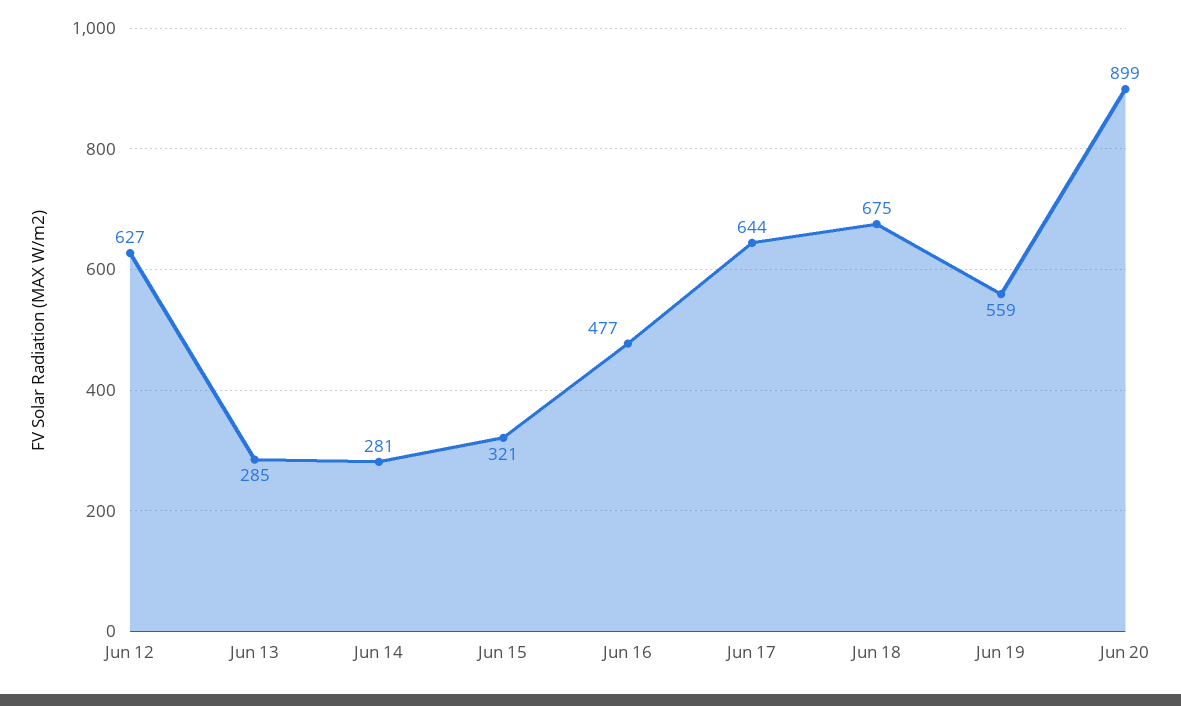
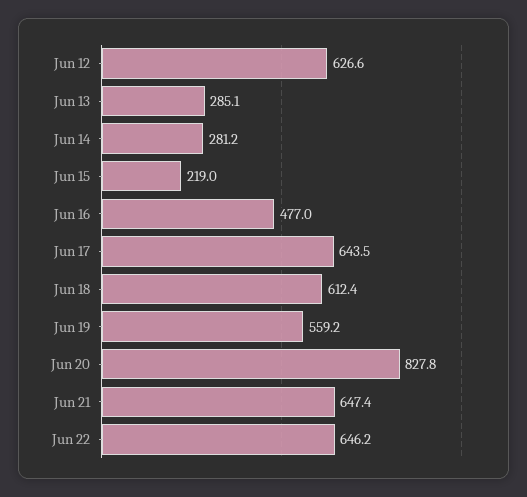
Jun 15: 321 -> 219
Jun 18: 675 -> 612.4
Jun 20: 899 -> 827.8
Jun 21: none -> 647.4
Jun 22: none -> 646.2

